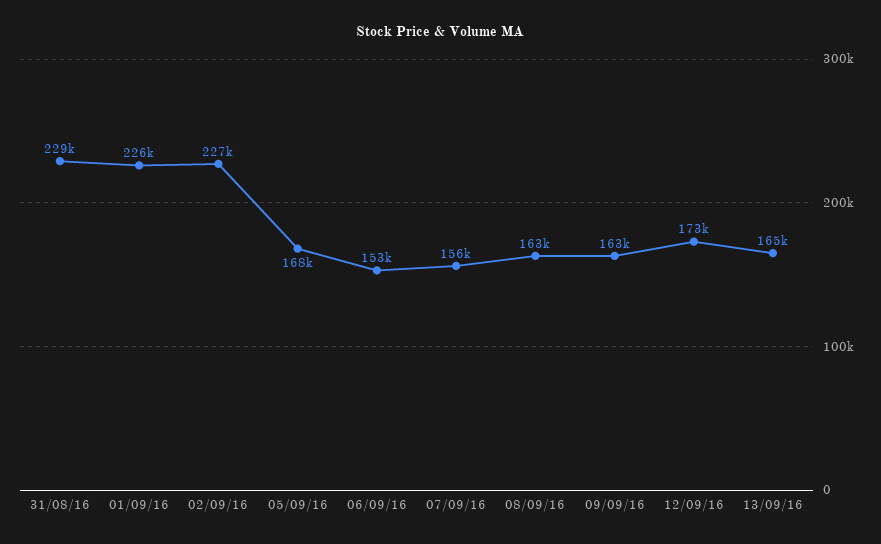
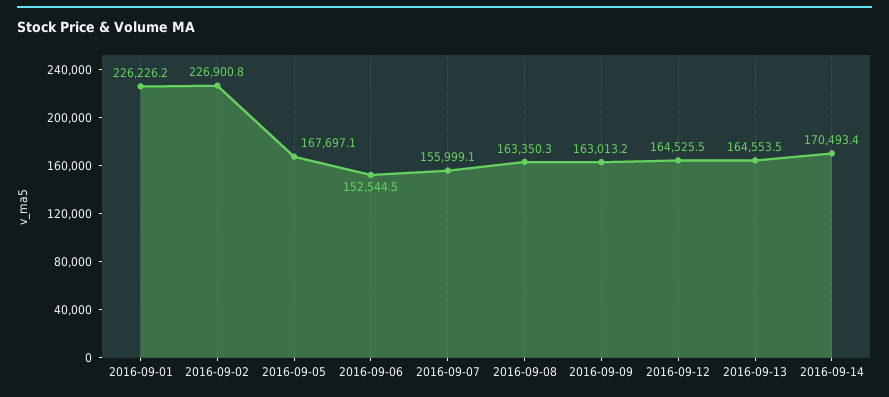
31/08/16: 229000 -> none
12/09/16: 173000 -> 164525.5
2016-09-14: none -> 170493.4

